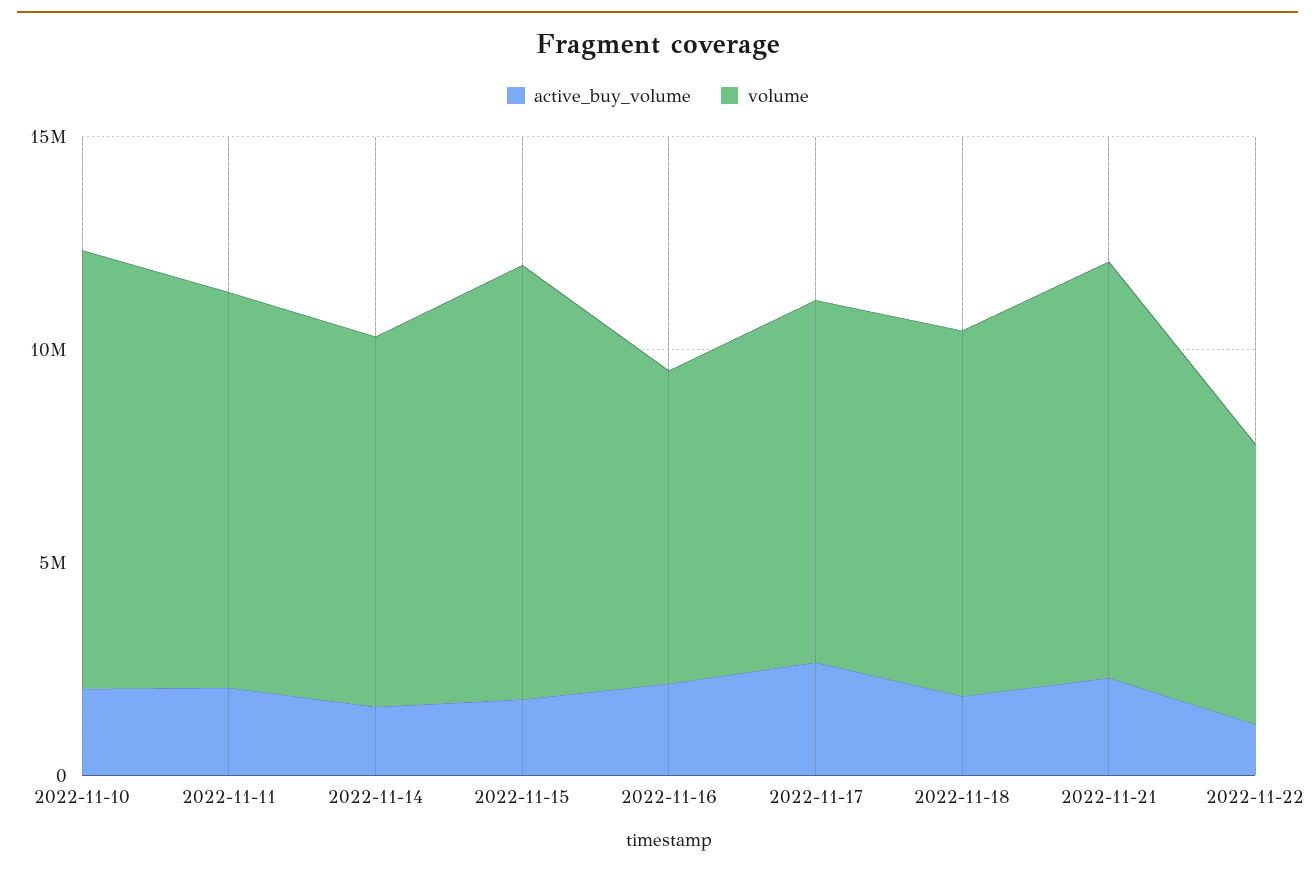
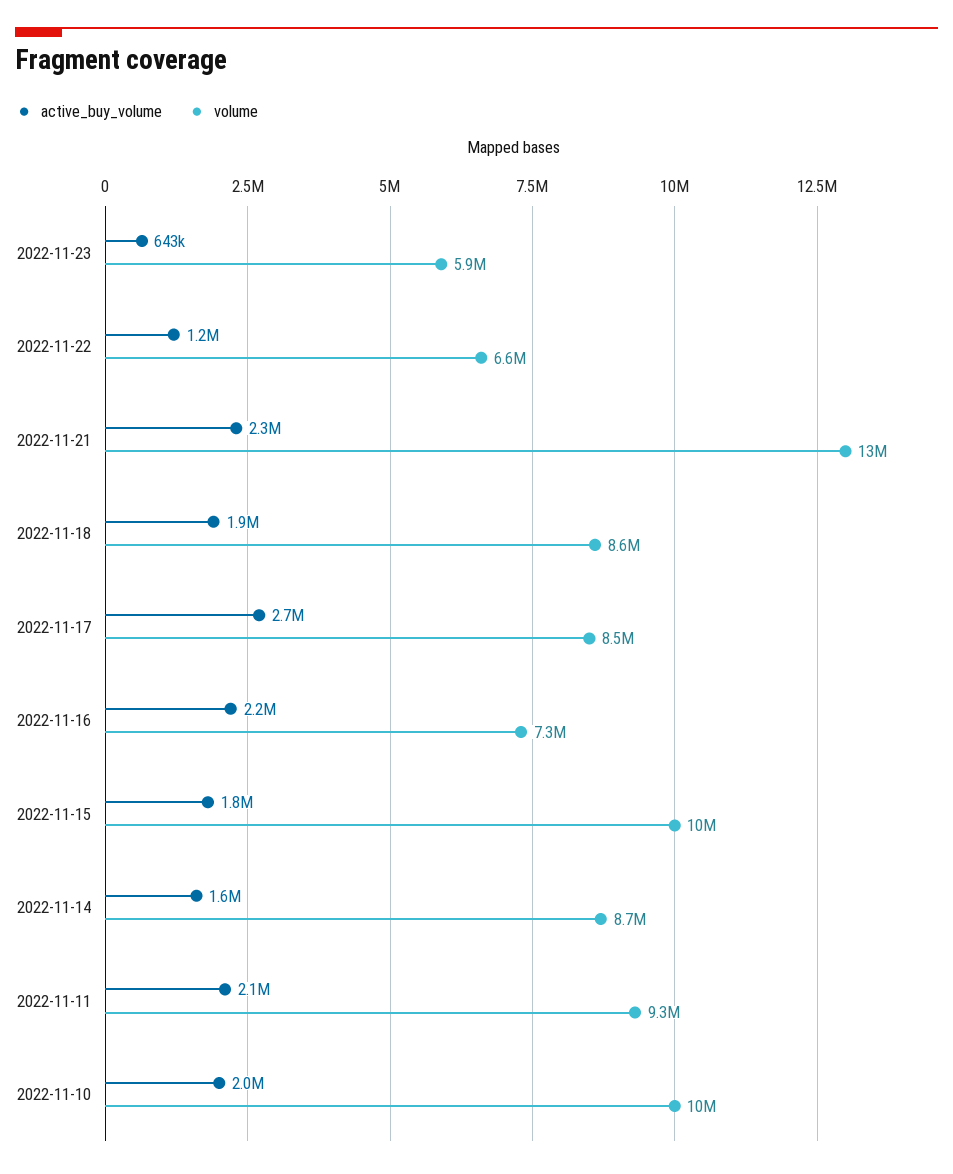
volume, 2022-11-21: 10000000 -> 13000000
active_buy_volume, 2022-11-23: none -> 643000
volume, 2022-11-23: none -> 5900000

